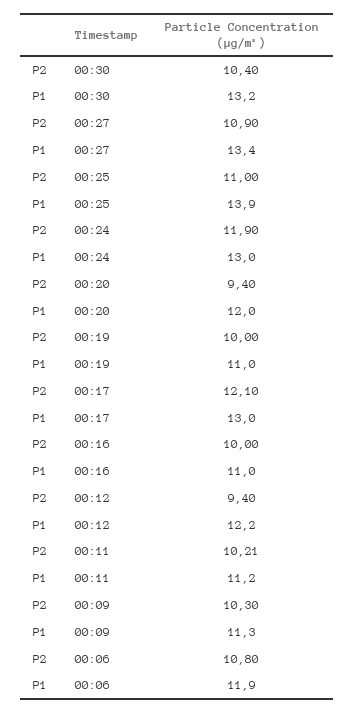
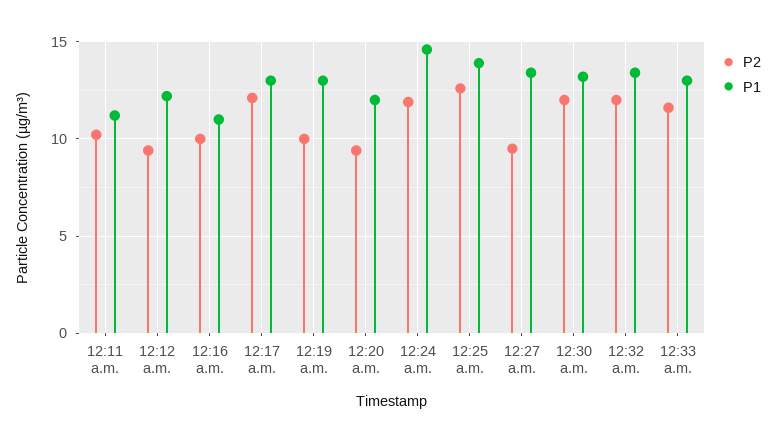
P2, 00:30: 10.4 -> 12
P2, 00:27: 10.9 -> 9.5
P2, 00:25: 11 -> 12.5
P1, 00:24: 13 -> 14.5
P1, 00:19: 11 -> 13
P2, 00:09: 10.3 -> none
P1, 00:09: 11.3 -> none
P2, 00:06: 10.8 -> none
P1, 00:06: 11.9 -> none
P2, 12:32 a.m.: none -> 12
P1, 12:32 a.m.: none -> 13.5
P2, 12:33 a.m.: none -> 11.5
P1, 12:33 a.m.: none -> 13

